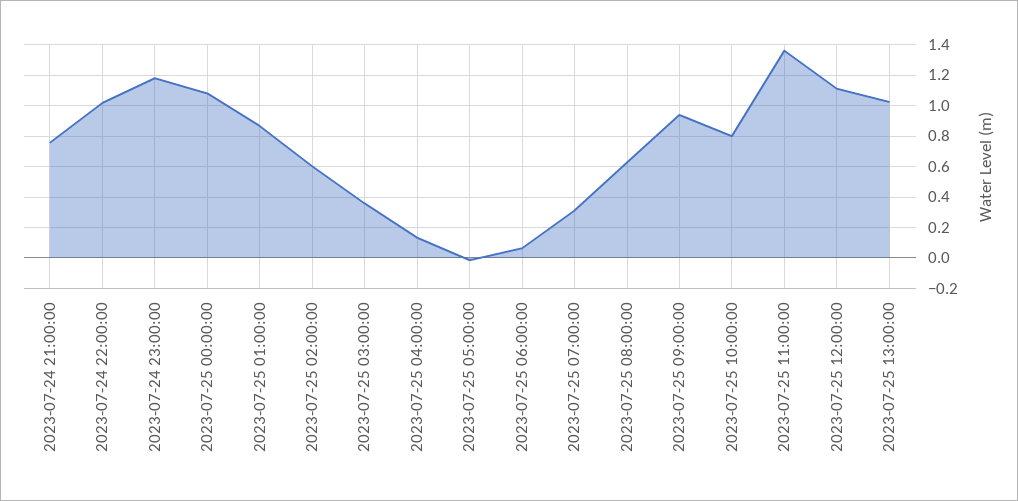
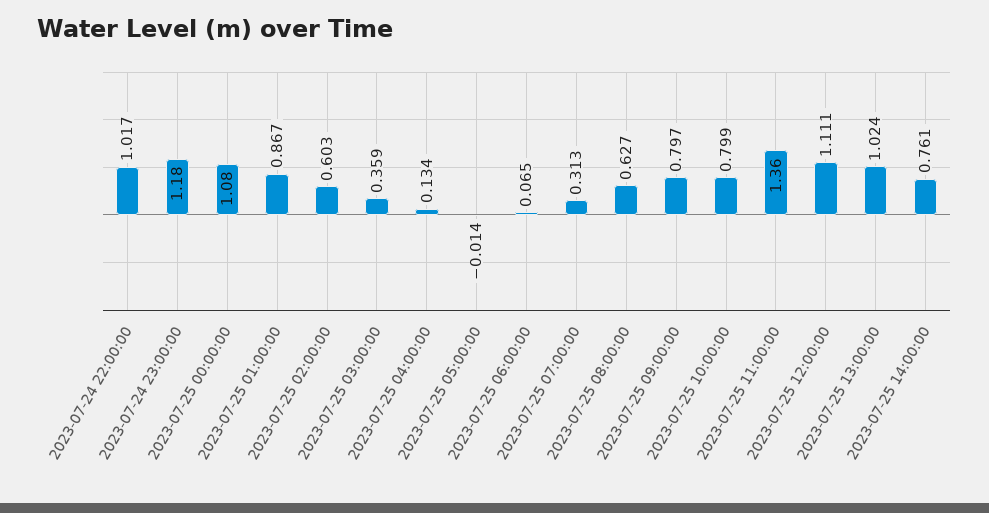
2023-07-24 21:00:00: 0.75 -> none
2023-07-25 09:00:00: 0.95 -> 0.797
2023-07-25 14:00:00: none -> 0.761

